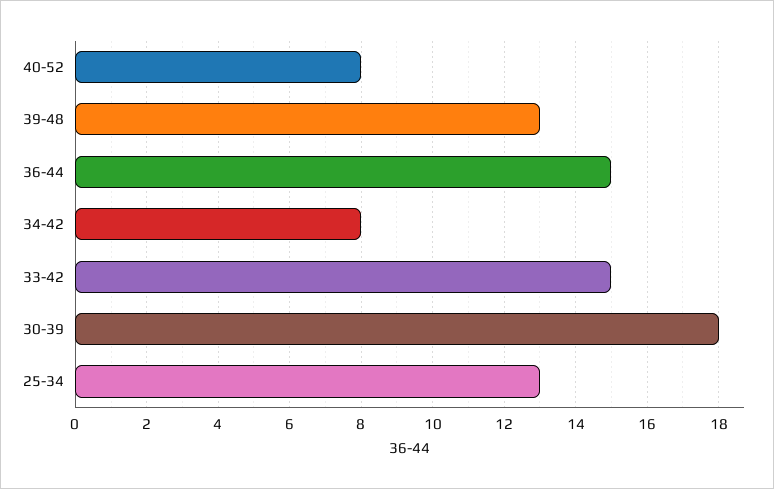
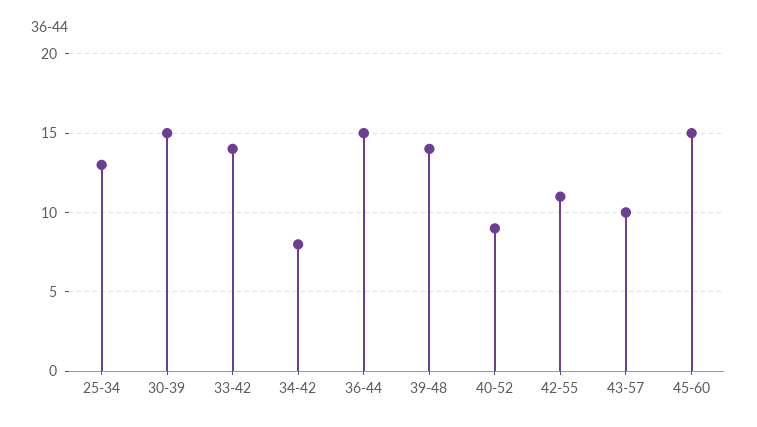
40-52: 8 -> 9
39-48: 13 -> 14
33-42: 15 -> 14
30-39: 18 -> 15
42-55: none -> 11
43-57: none -> 10
45-60: none -> 15

